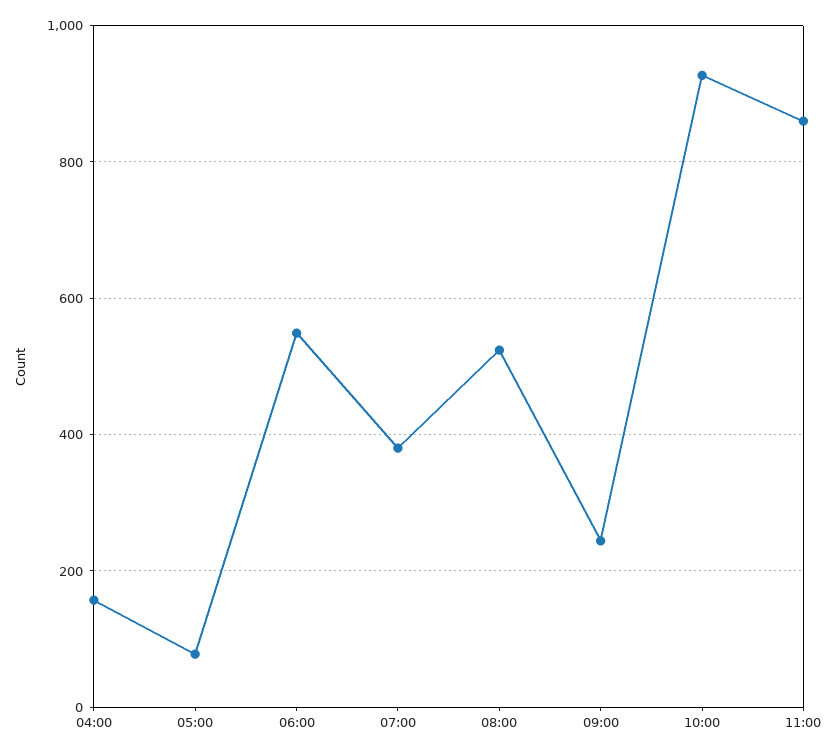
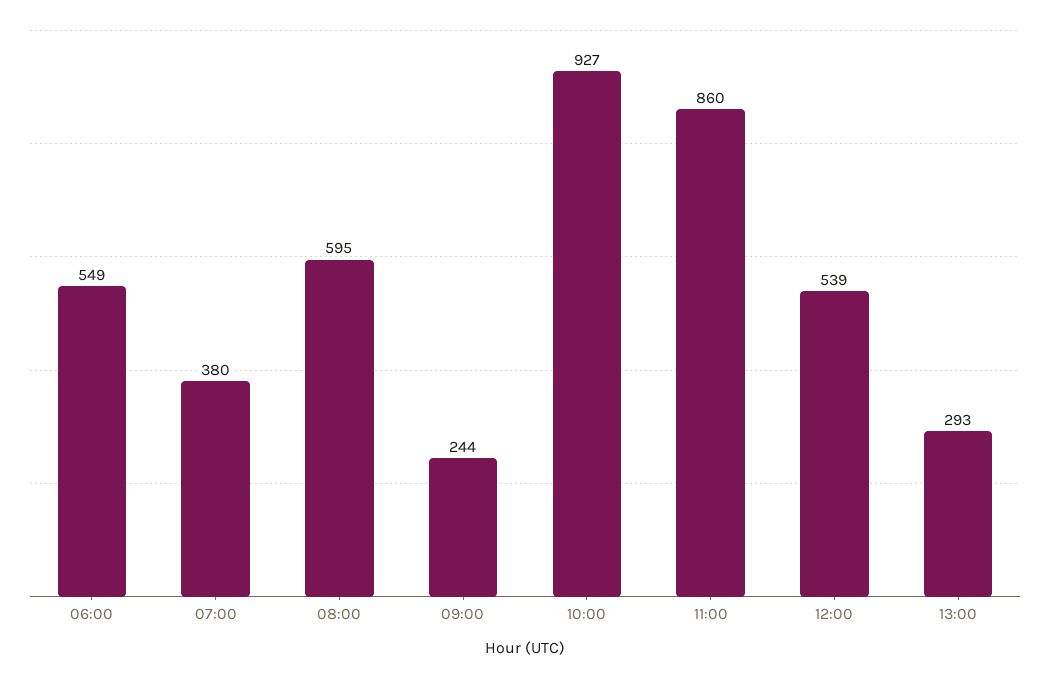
04:00: 160 -> none
05:00: 80 -> none
08:00: 520 -> 595
12:00: none -> 539
13:00: none -> 293

